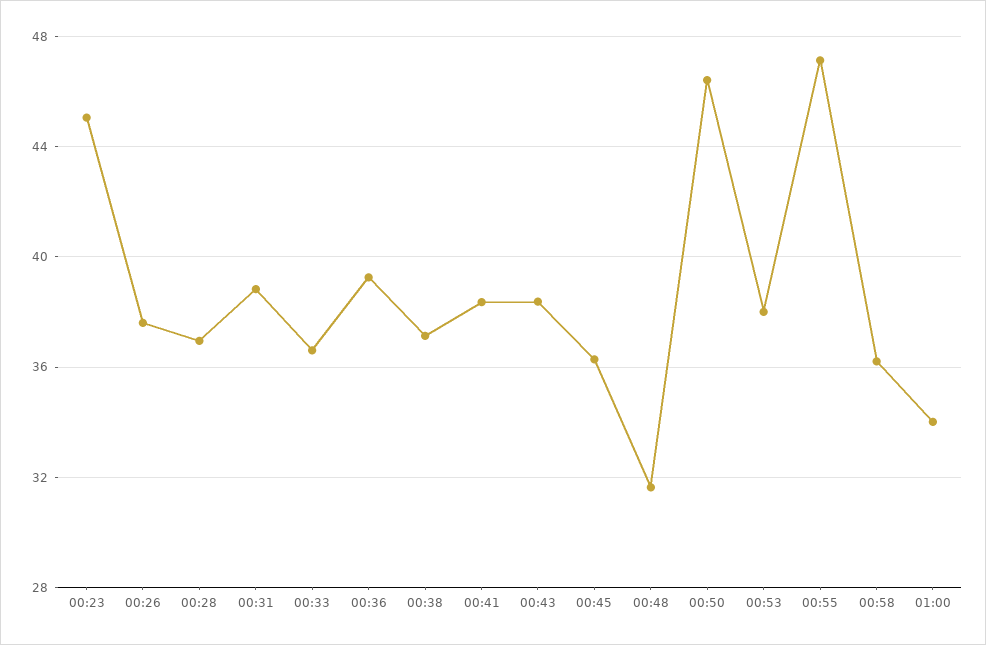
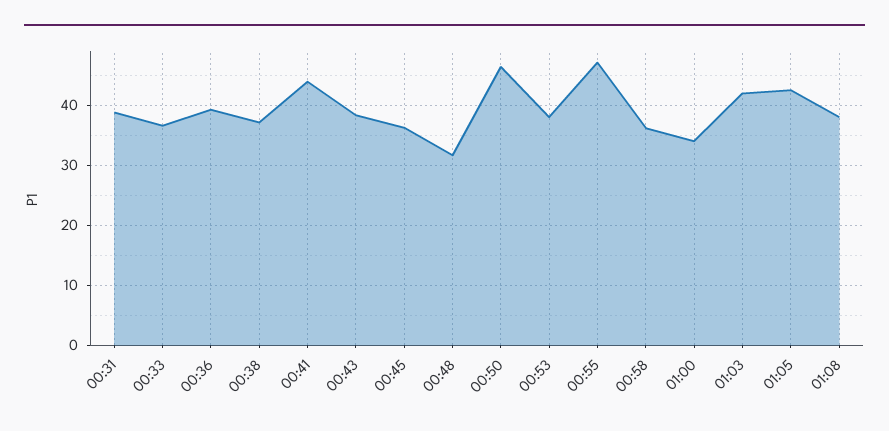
00:23: 45 -> none
00:26: 37.5 -> none
00:28: 37 -> none
00:41: 38.5 -> 44
01:03: none -> 42
01:05: none -> 42
01:08: none -> 38

